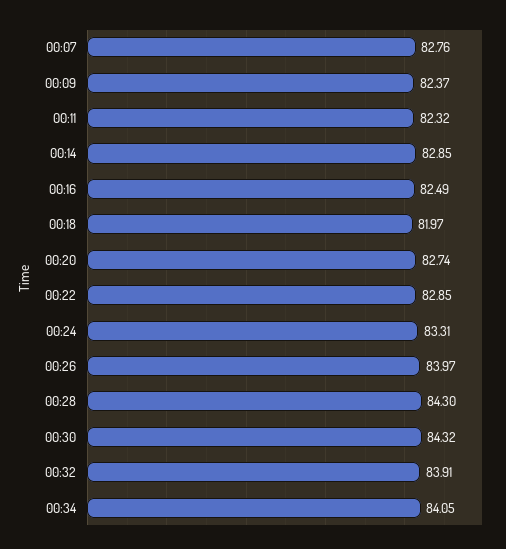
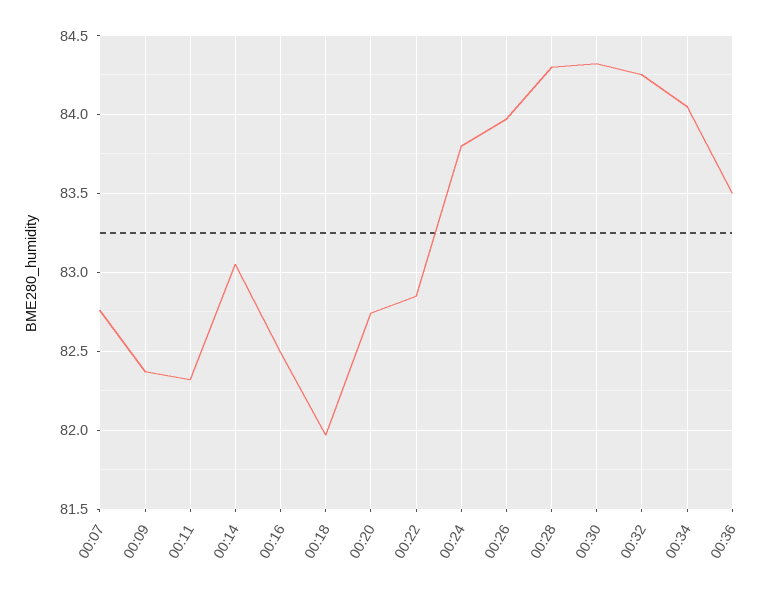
00:14: 82.85 -> 83.05
00:24: 83.31 -> 83.8
00:32: 83.91 -> 84.25
00:36: none -> 83.5

